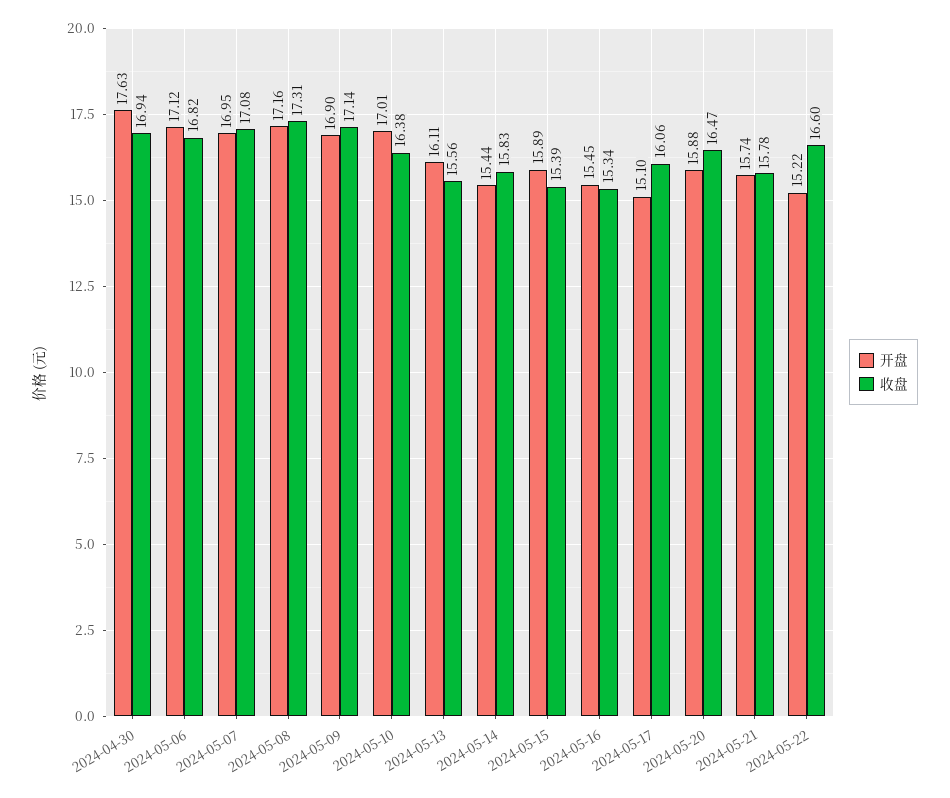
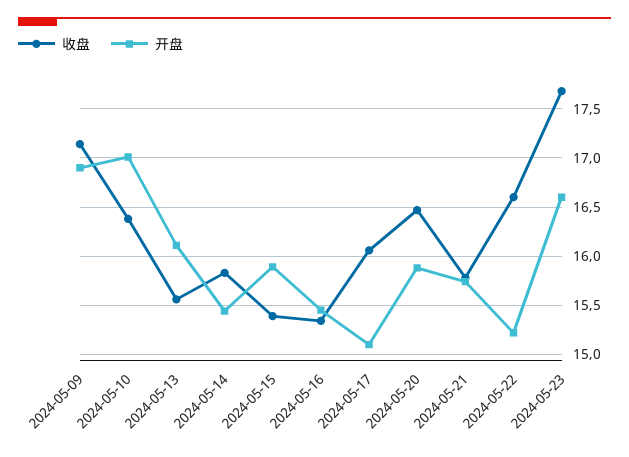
开盘, 2024-04-30: 17.63 -> none
收盘, 2024-04-30: 16.94 -> none
开盘, 2024-05-06: 17.12 -> none
收盘, 2024-05-06: 16.82 -> none
开盘, 2024-05-07: 16.95 -> none
收盘, 2024-05-07: 17.08 -> none
开盘, 2024-05-08: 17.16 -> none
收盘, 2024-05-08: 17.31 -> none
收盘, 2024-05-23: none -> 17.7
开盘, 2024-05-23: none -> 16.6

